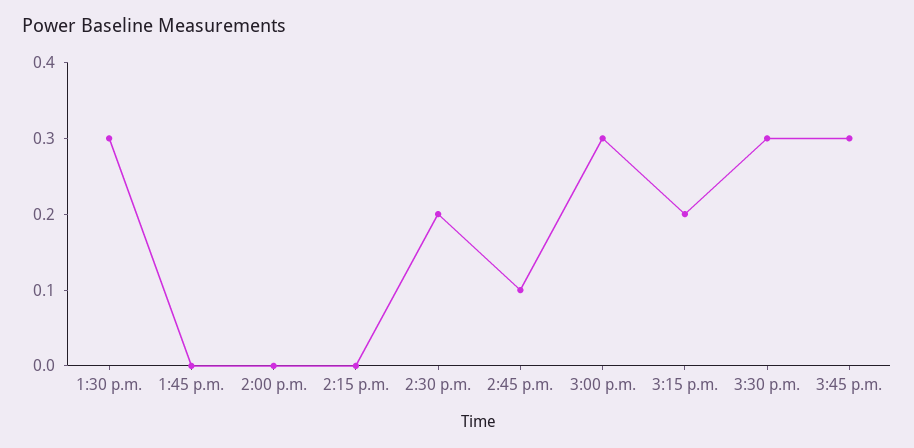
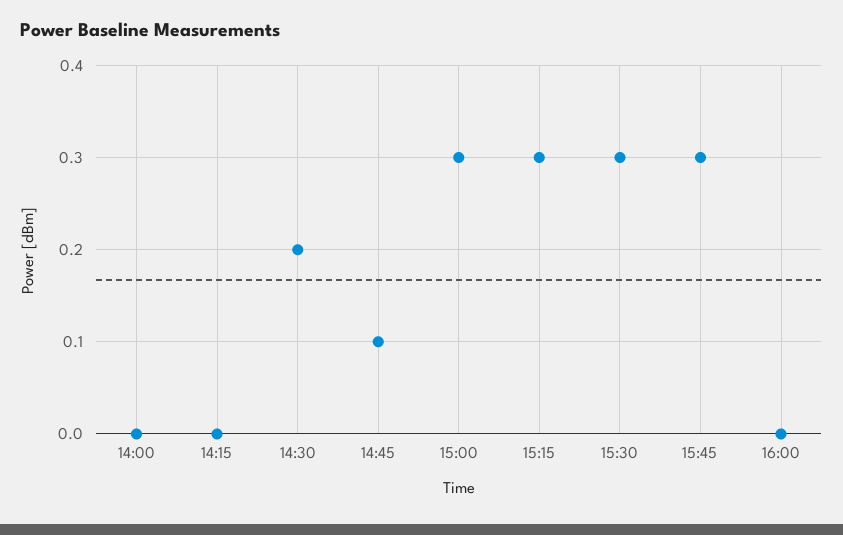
1:30 p.m.: 0.3 -> none
1:45 p.m.: 0 -> none
3:15 p.m.: 0.2 -> 0.3
16:00: none -> 0

